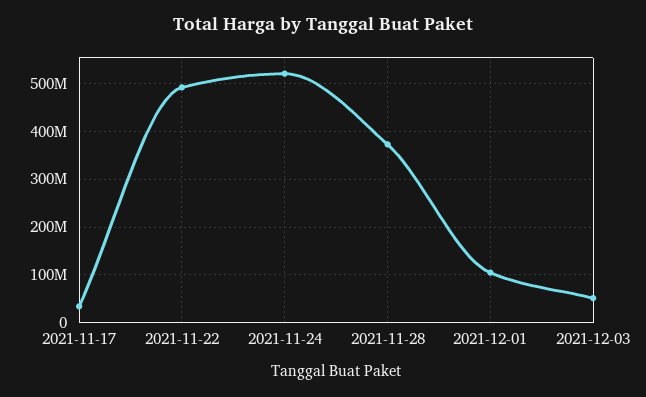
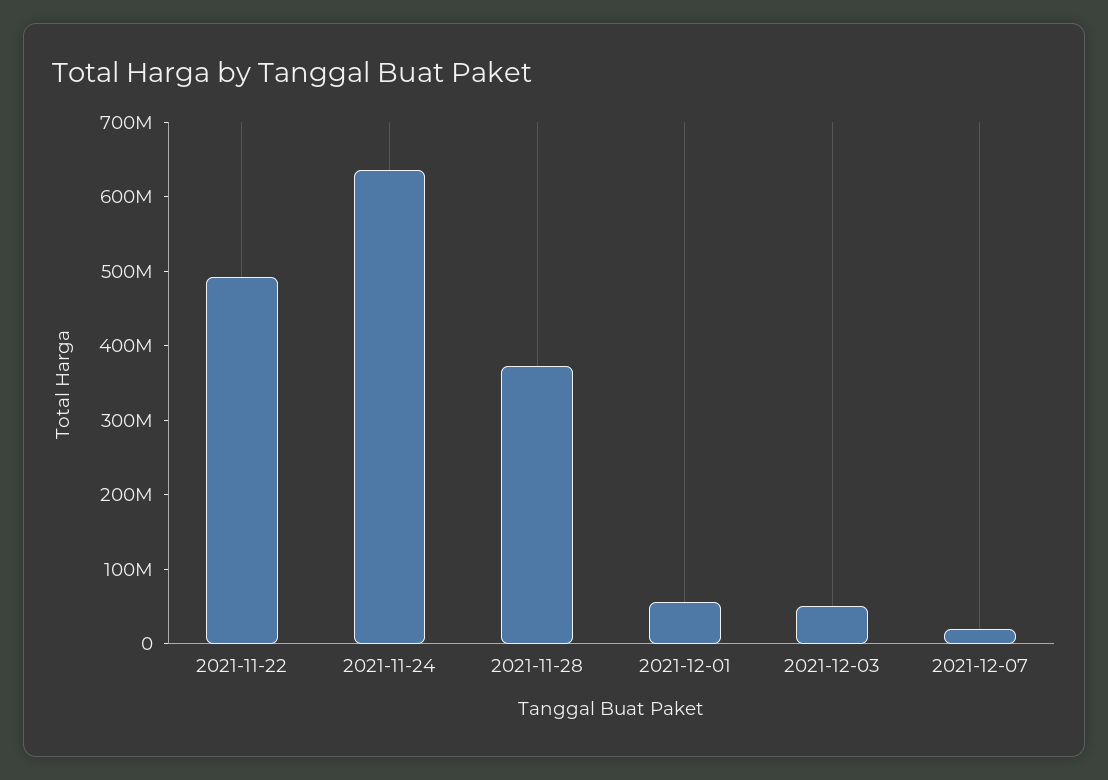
2021-11-17: 40000000 -> none
2021-11-24: 520000000 -> 640000000
2021-12-01: 100000000 -> 60000000
2021-12-07: none -> 20000000

